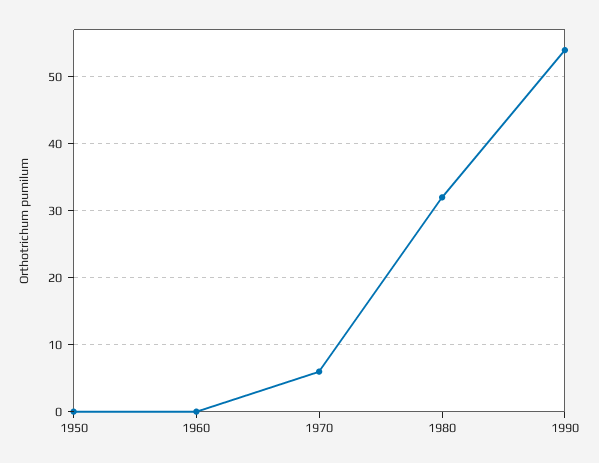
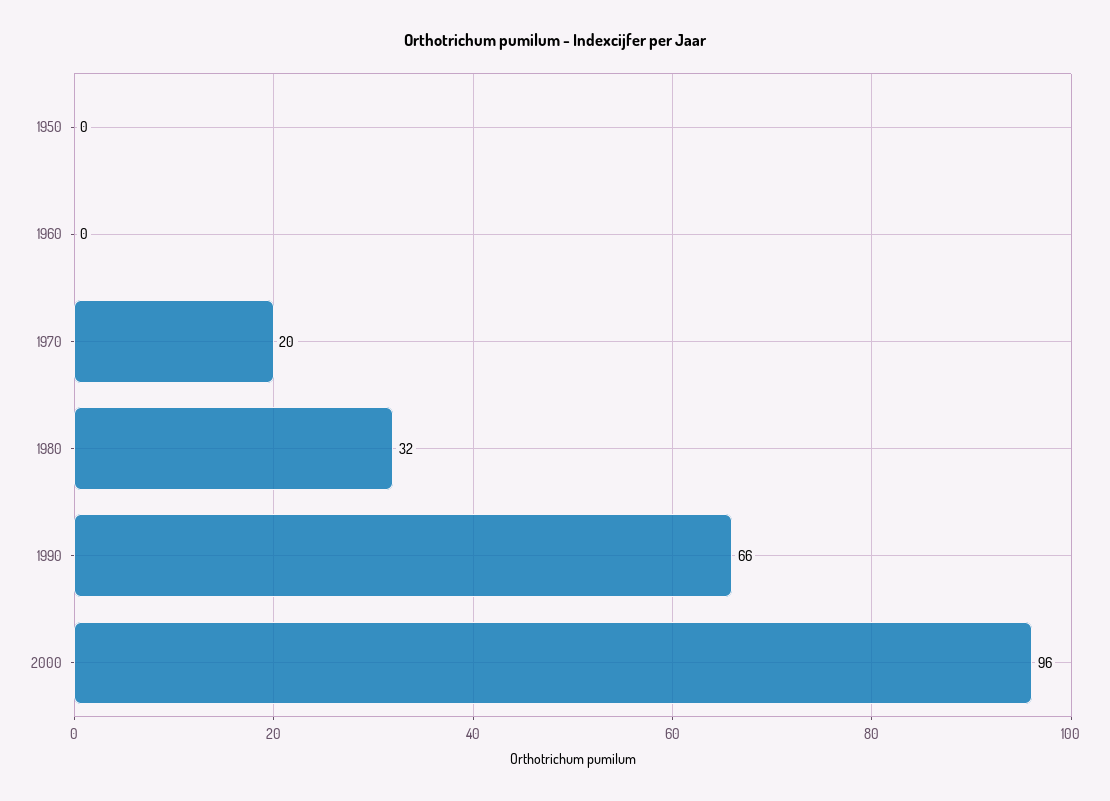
1970: 6 -> 20
1990: 54 -> 66
2000: none -> 96

